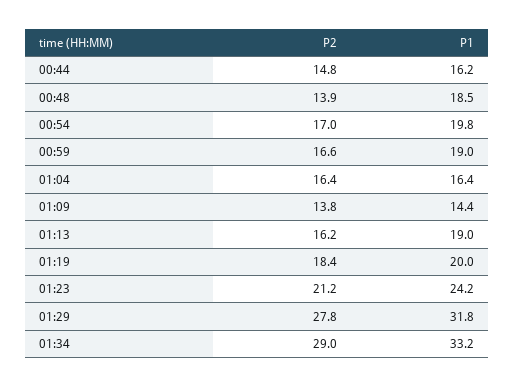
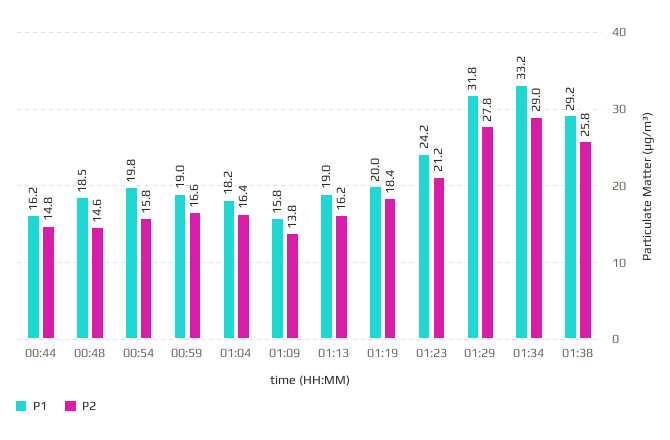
P2, 00:48: 13.9 -> 14.6
P2, 00:54: 17 -> 15.8
P1, 01:04: 16.4 -> 18.2
P1, 01:09: 14.4 -> 15.8
P1, 01:38: none -> 29.2
P2, 01:38: none -> 25.8

